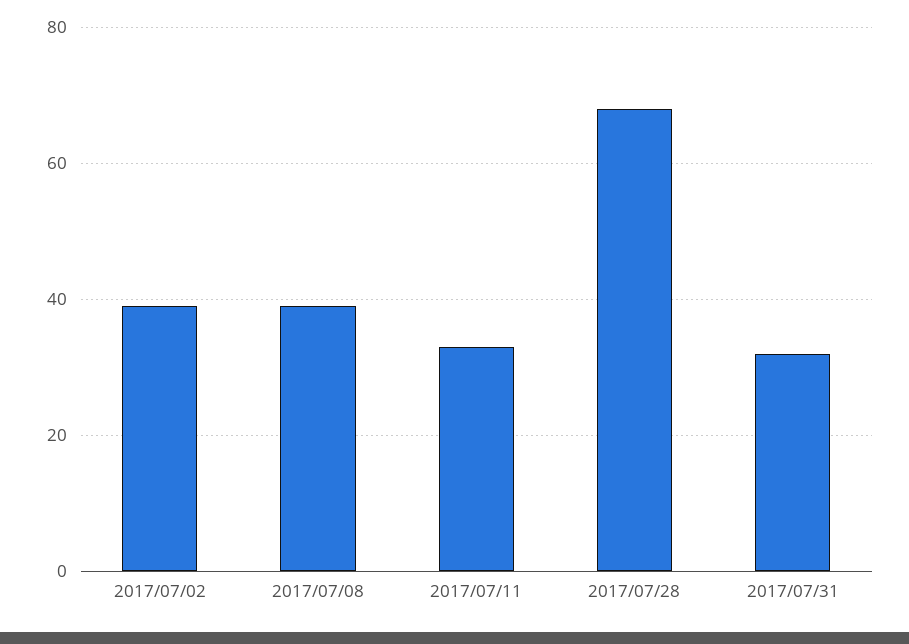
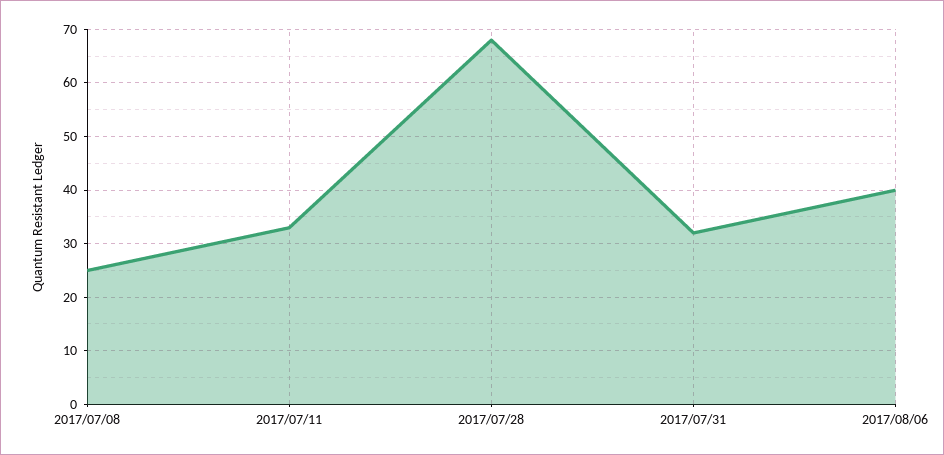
2017/07/02: 40 -> none
2017/07/08: 40 -> 25
2017/08/06: none -> 40

